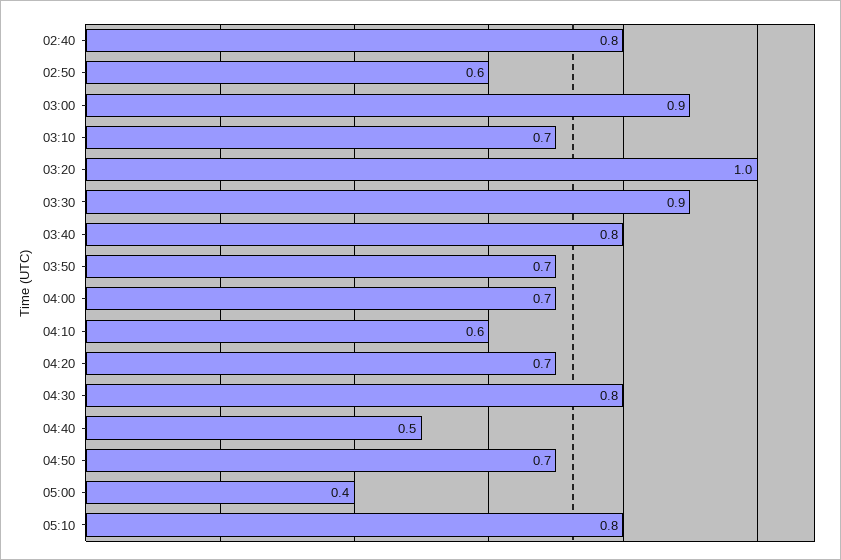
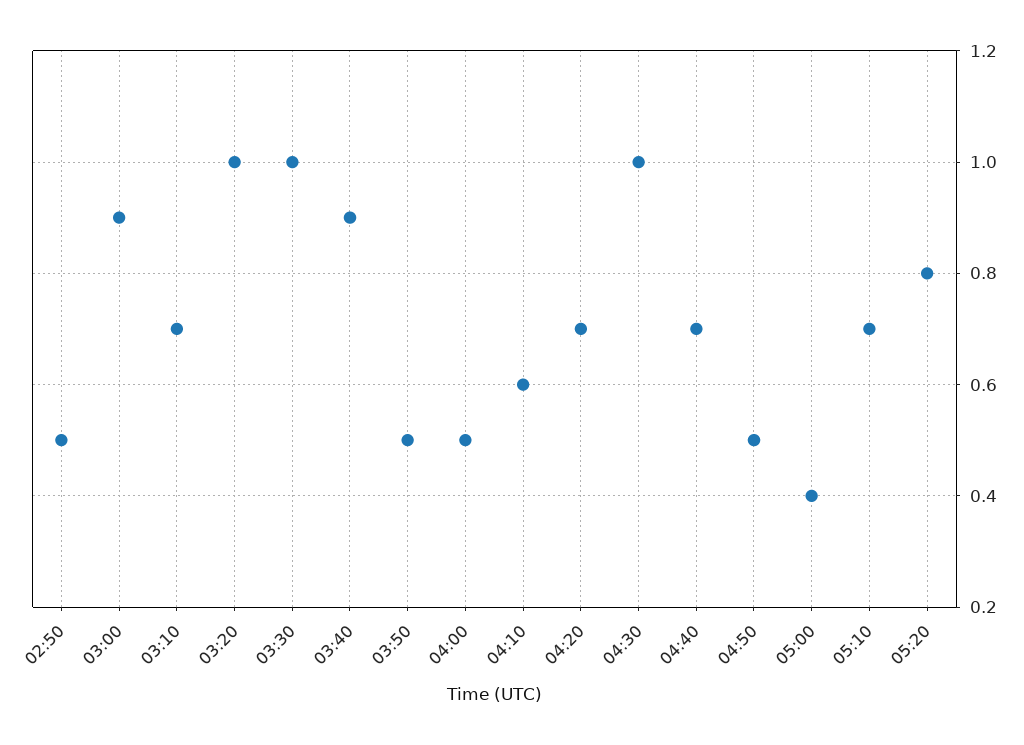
02:40: 0.8 -> none
02:50: 0.6 -> 0.5
03:30: 0.9 -> 1
03:40: 0.8 -> 0.9
03:50: 0.7 -> 0.5
04:00: 0.7 -> 0.5
04:30: 0.8 -> 1
04:40: 0.5 -> 0.7
04:50: 0.7 -> 0.5
05:10: 0.8 -> 0.7
05:20: none -> 0.8

